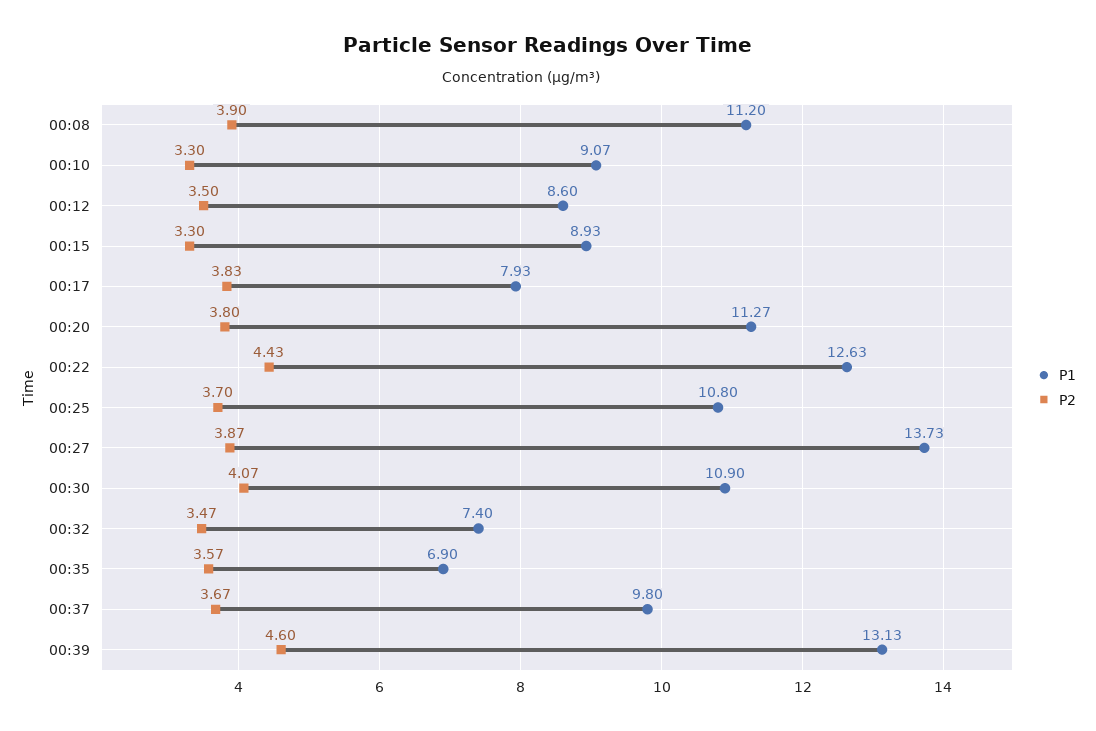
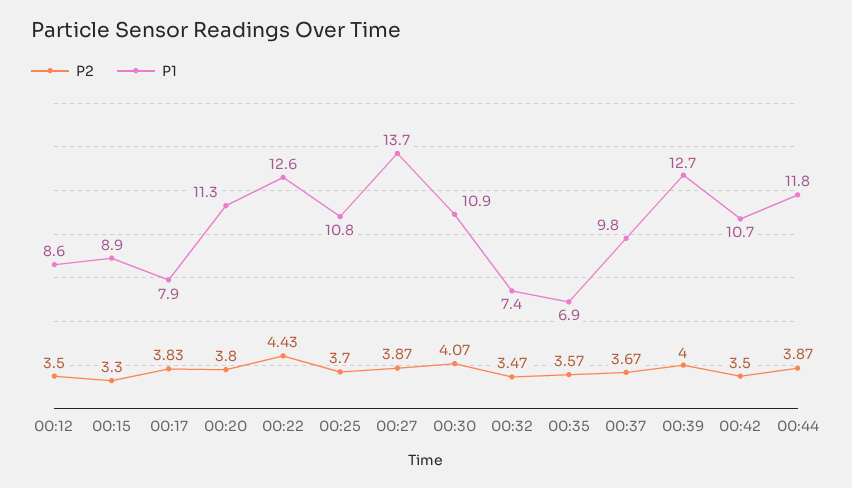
P1, 00:08: 11.2 -> none
P2, 00:08: 3.9 -> none
P1, 00:10: 9.07 -> none
P2, 00:10: 3.3 -> none
P1, 00:39: 13.13 -> 12.7
P2, 00:39: 4.6 -> 4
P2, 00:42: none -> 3.5
P1, 00:42: none -> 10.7
P2, 00:44: none -> 3.87
P1, 00:44: none -> 11.8

